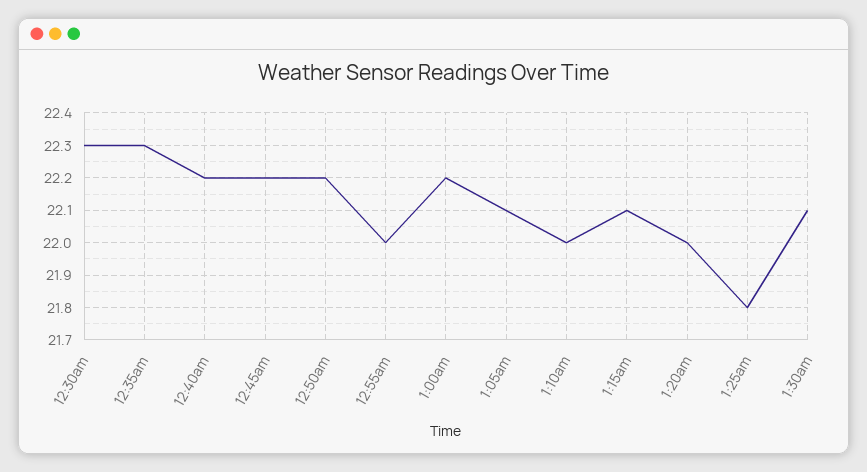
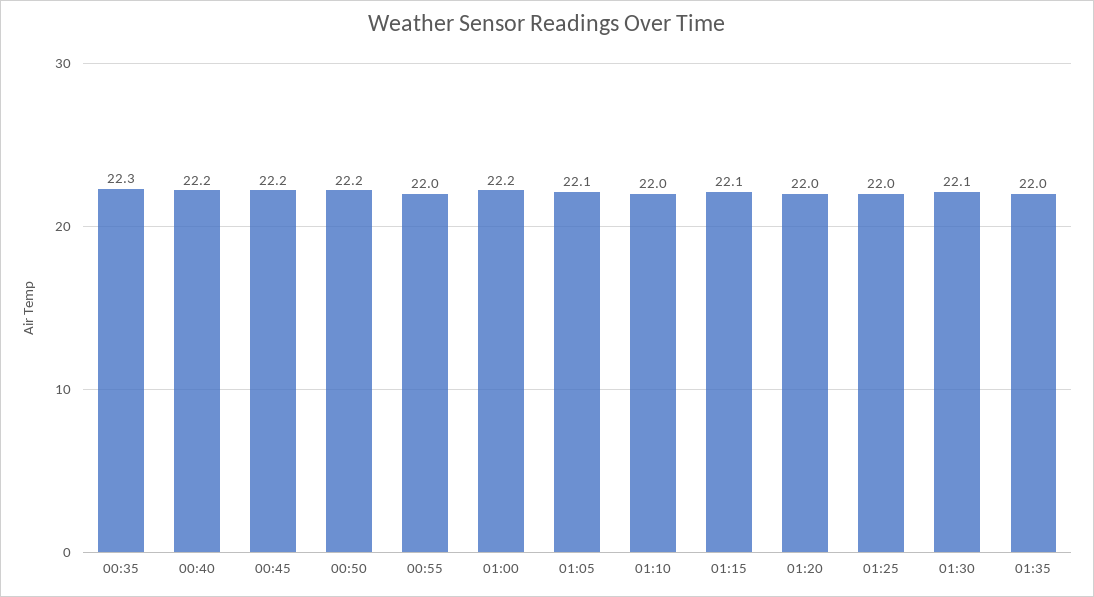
12:30am: 22.3 -> none
1:25am: 21.8 -> 22
01:35: none -> 22

